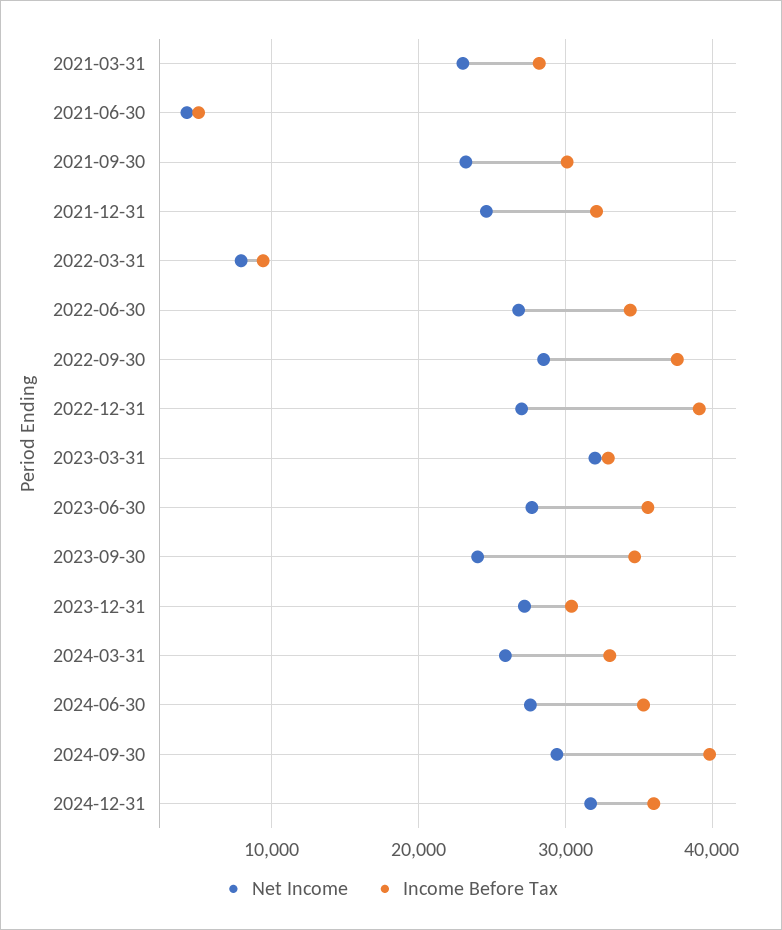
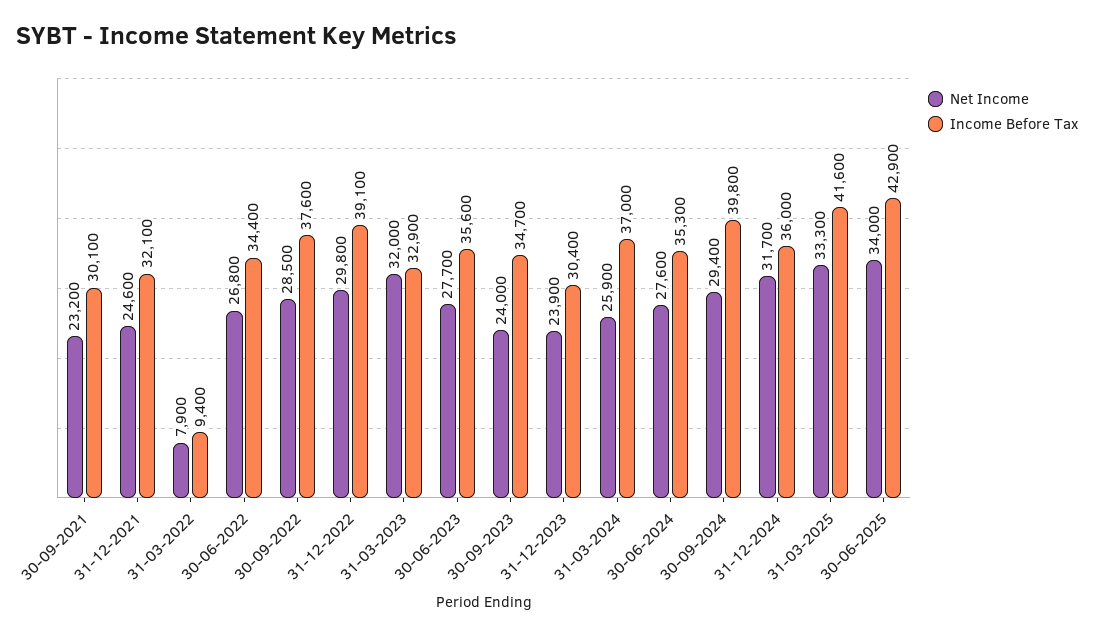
Net Income, 2021-03-31: 23000 -> none
Income Before Tax, 2021-03-31: 28000 -> none
Net Income, 2021-06-30: 4000 -> none
Income Before Tax, 2021-06-30: 5000 -> none
Net Income, 2022-12-31: 27000 -> 29800
Net Income, 2023-12-31: 27000 -> 23900
Income Before Tax, 2024-03-31: 33000 -> 37000
Net Income, 31-03-2025: none -> 33300
Income Before Tax, 31-03-2025: none -> 41600
Net Income, 30-06-2025: none -> 34000
Income Before Tax, 30-06-2025: none -> 42900

